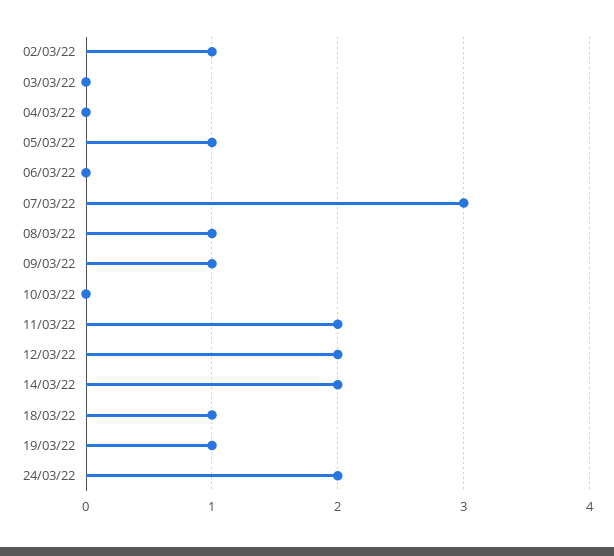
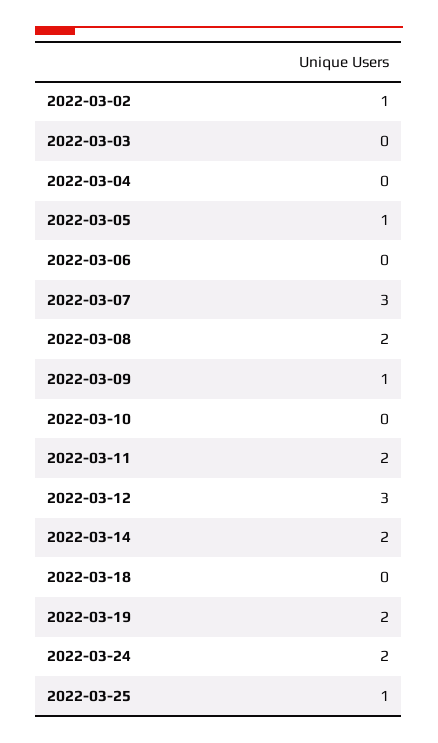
08/03/22: 1 -> 2
12/03/22: 2 -> 3
18/03/22: 1 -> 0
19/03/22: 1 -> 2
2022-03-25: none -> 1

